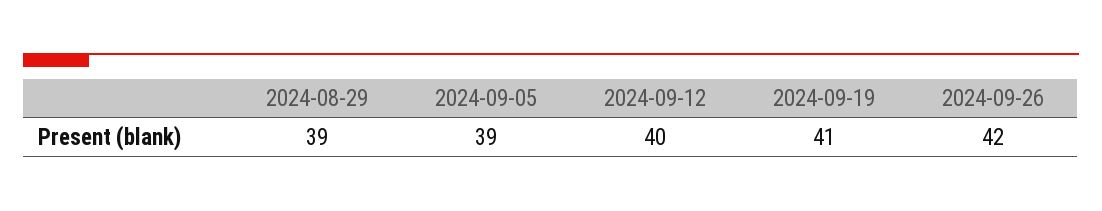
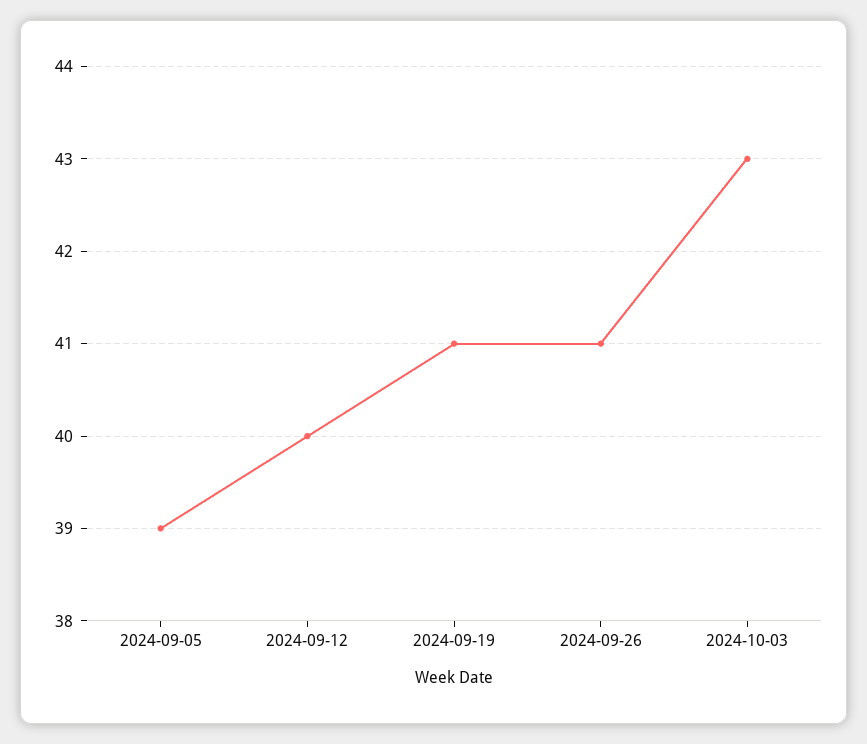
2024-08-29: 39 -> none
2024-09-26: 42 -> 41
2024-10-03: none -> 43

